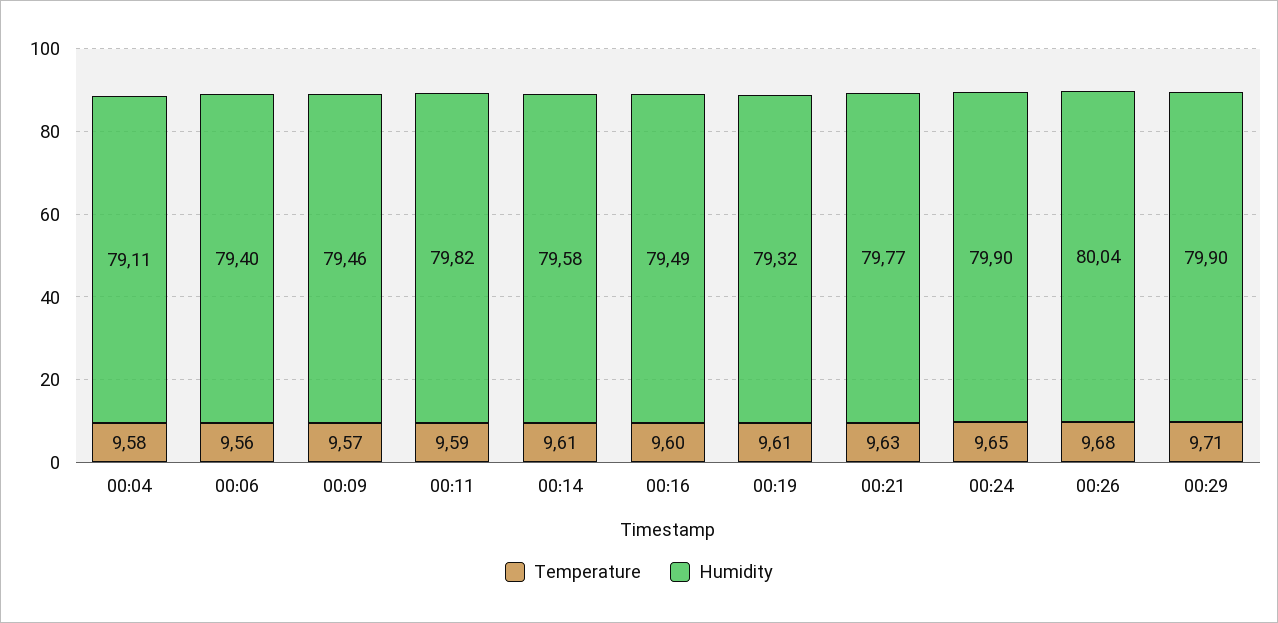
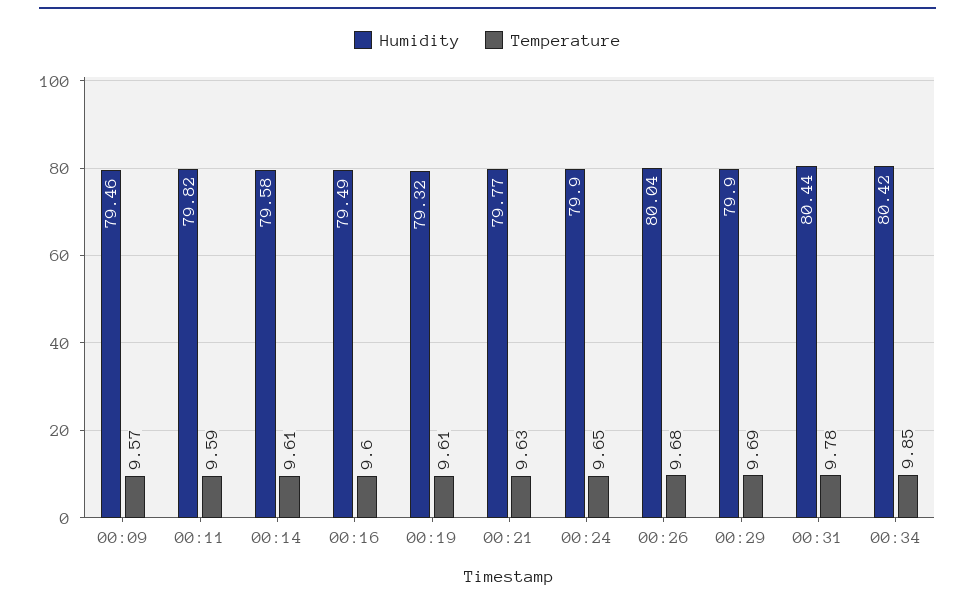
Temperature, 00:04: 9.58 -> none
Humidity, 00:04: 79.11 -> none
Temperature, 00:06: 9.56 -> none
Humidity, 00:06: 79.4 -> none
Temperature, 00:29: 9.71 -> 9.69
Humidity, 00:31: none -> 80.44
Temperature, 00:31: none -> 9.78
Humidity, 00:34: none -> 80.42
Temperature, 00:34: none -> 9.85

